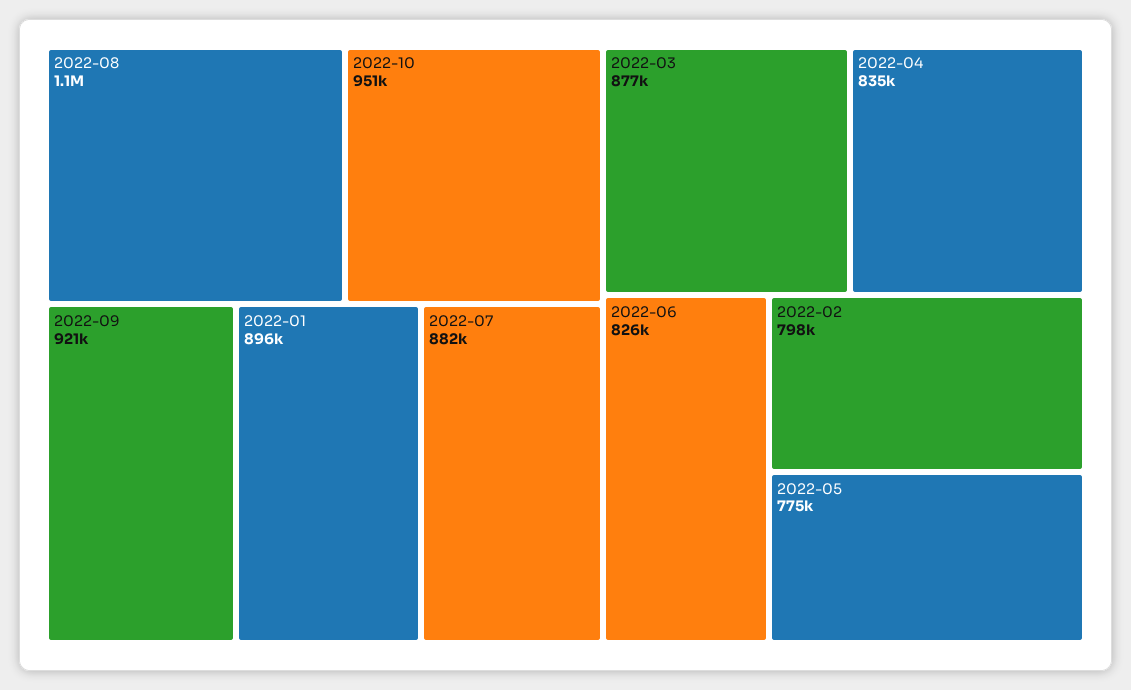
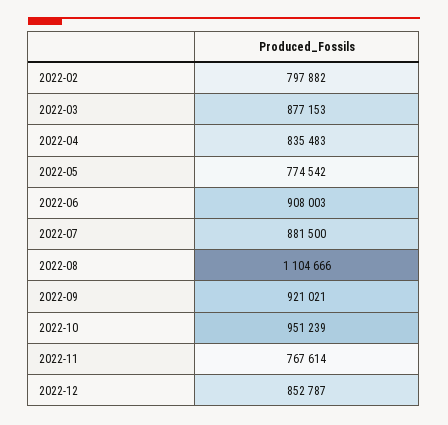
2022-01: 896000 -> none
2022-06: 826000 -> 908003
2022-11: none -> 767614
2022-12: none -> 852787

